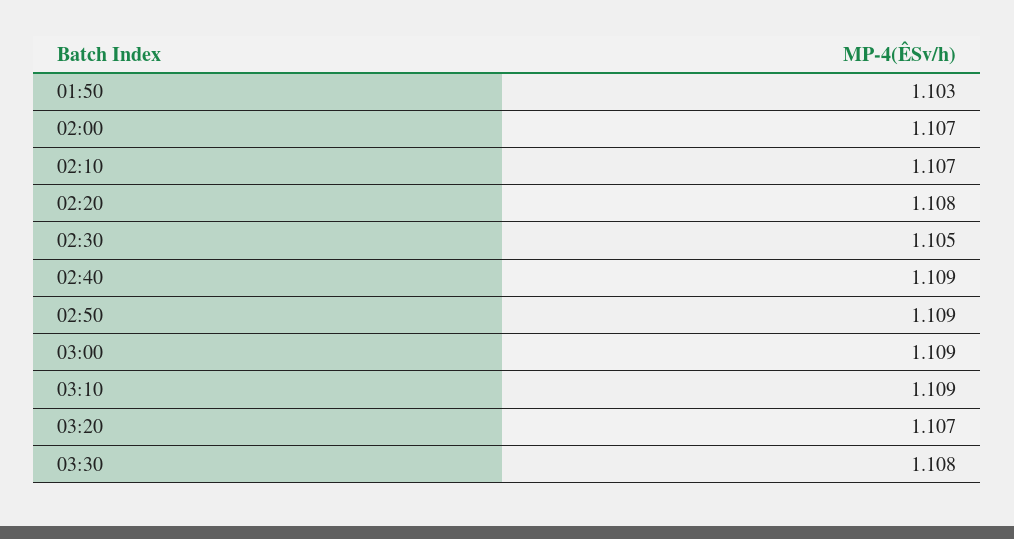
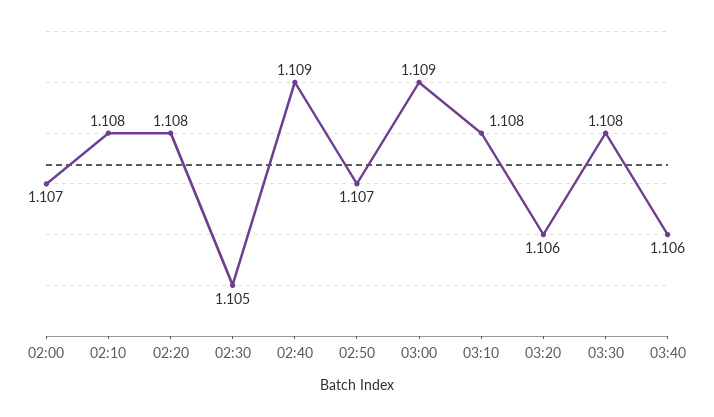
01:50: 1.103 -> none
02:10: 1.107 -> 1.108
02:50: 1.109 -> 1.107
03:10: 1.109 -> 1.108
03:20: 1.107 -> 1.106
03:40: none -> 1.106

